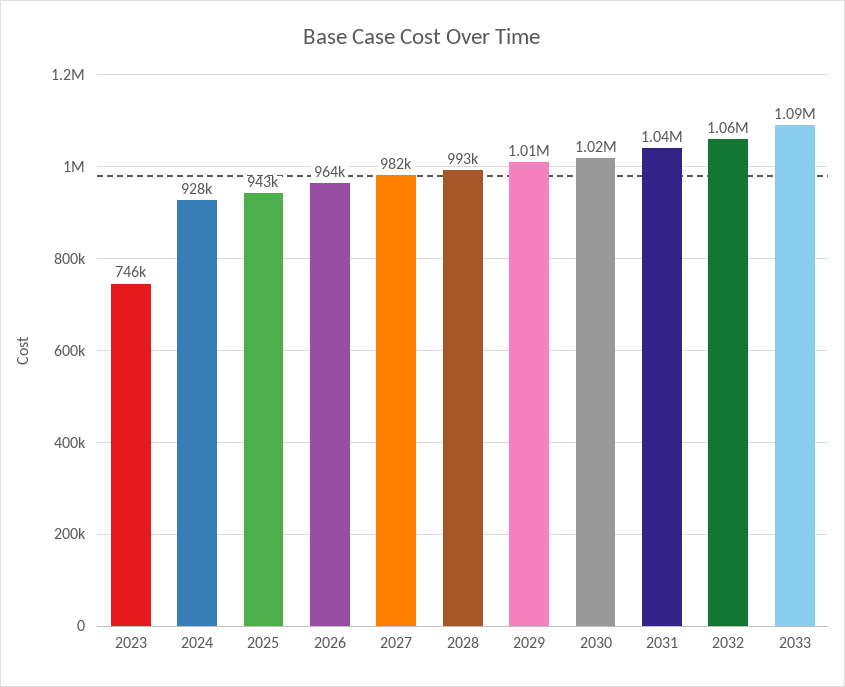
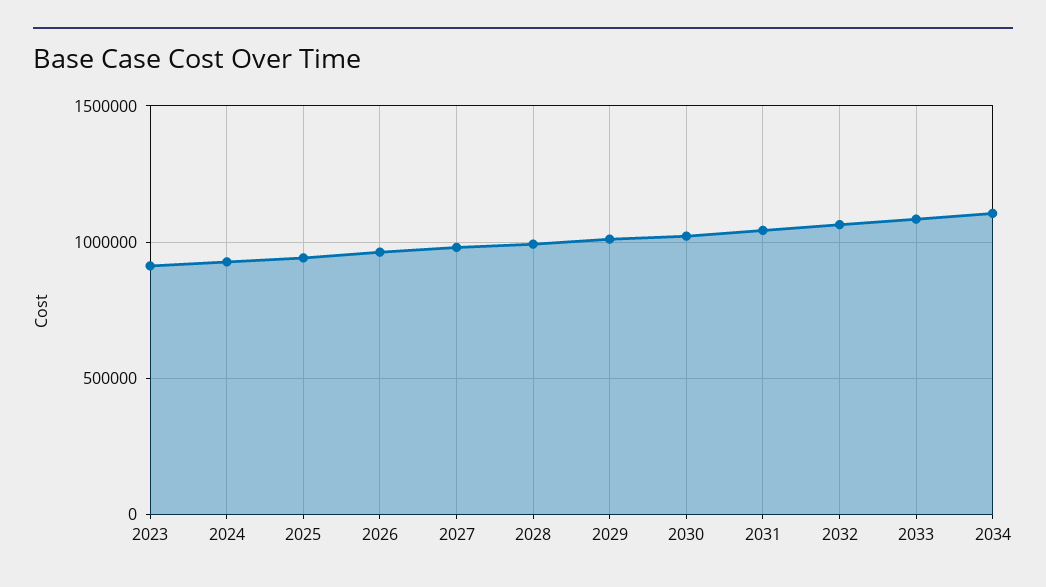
2023: 746000 -> 900000
2034: none -> 1100000

